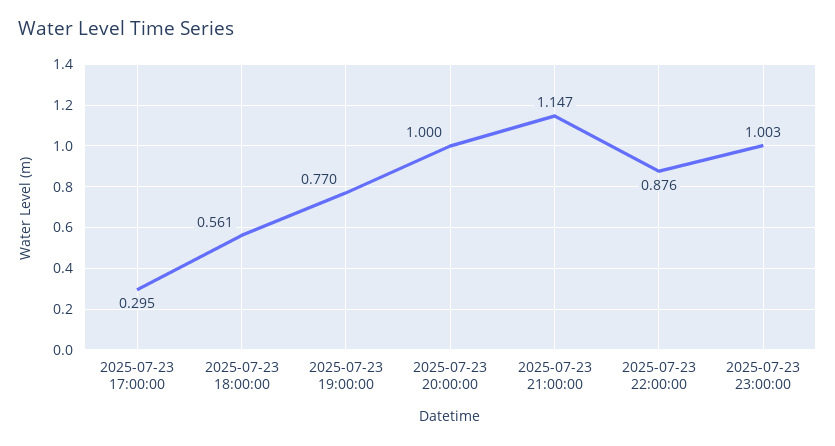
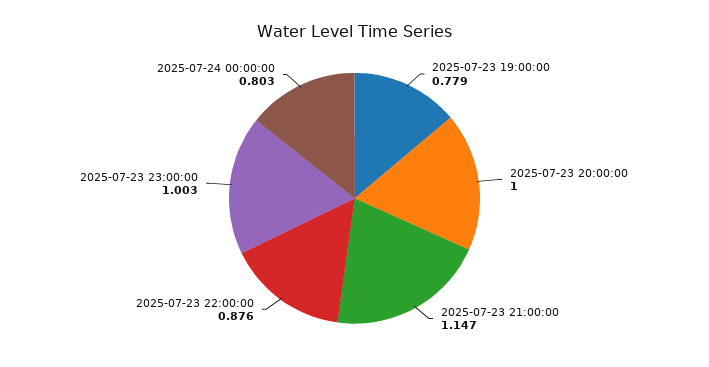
2025-07-23 17:00:00: 0.295 -> none
2025-07-23 18:00:00: 0.561 -> none
2025-07-23 19:00:00: 0.77 -> 0.779
2025-07-24 00:00:00: none -> 0.803

